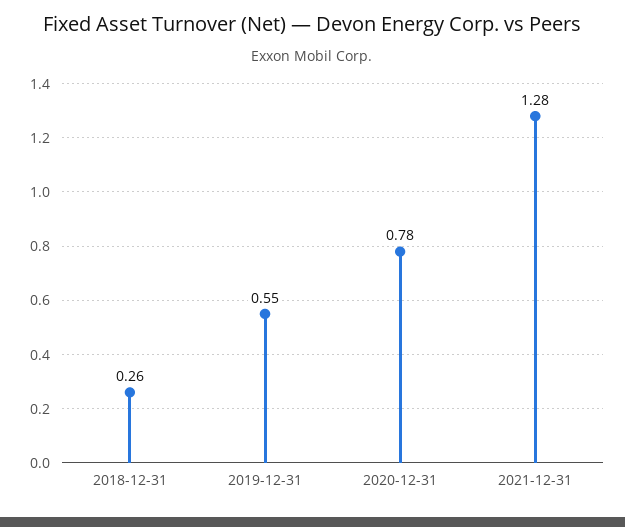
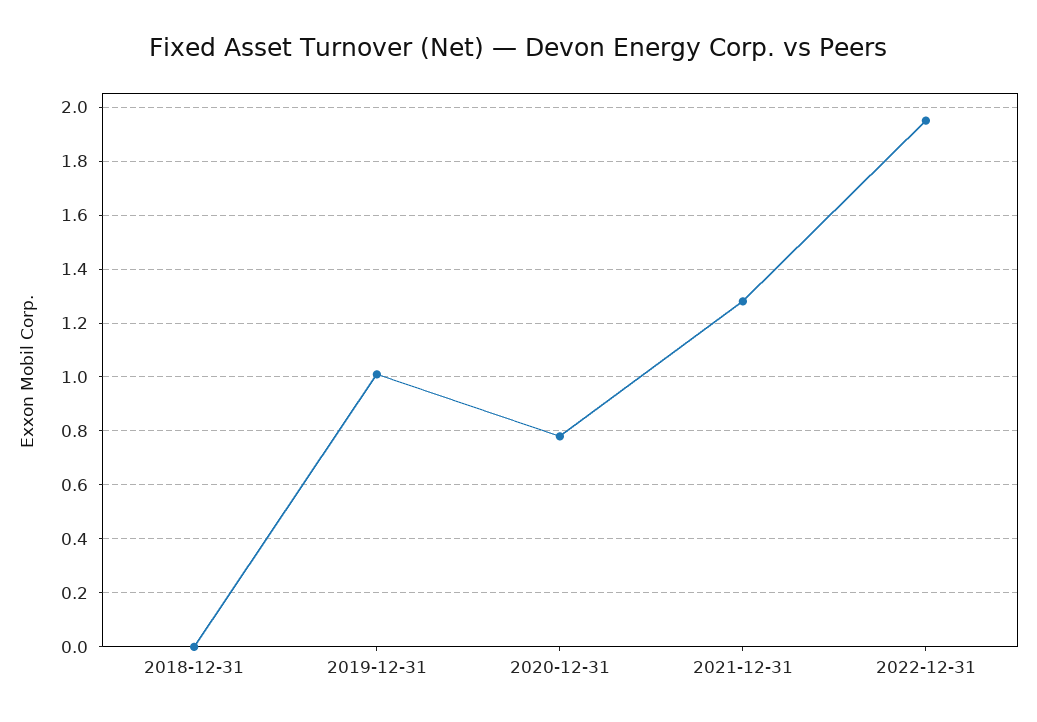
2018-12-31: 0.26 -> 0
2019-12-31: 0.55 -> 1
2022-12-31: none -> 1.95

